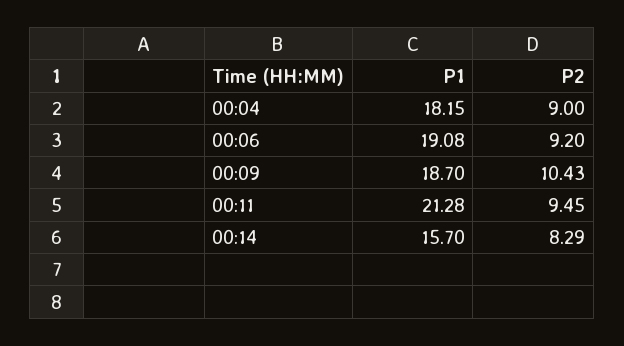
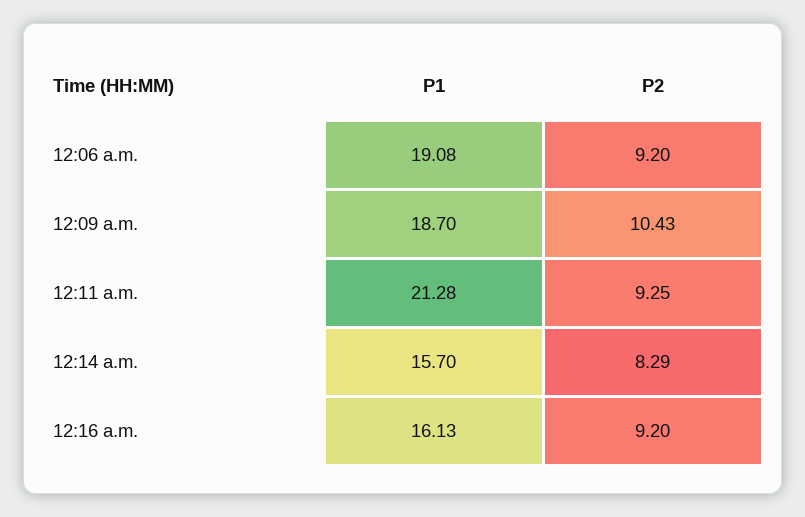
P1, 00:04: 18.15 -> none
P2, 00:04: 9 -> none
P2, 00:11: 9.45 -> 9.25
P1, 12:16 a.m.: none -> 16.13
P2, 12:16 a.m.: none -> 9.2

